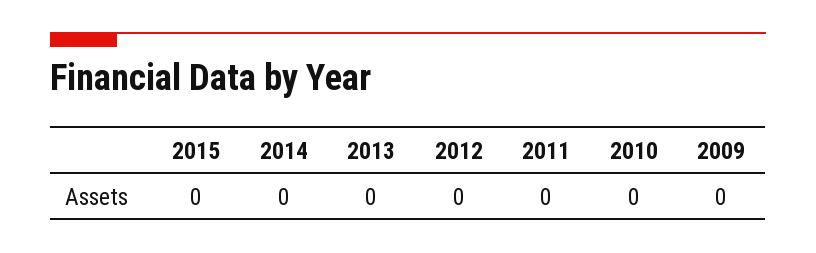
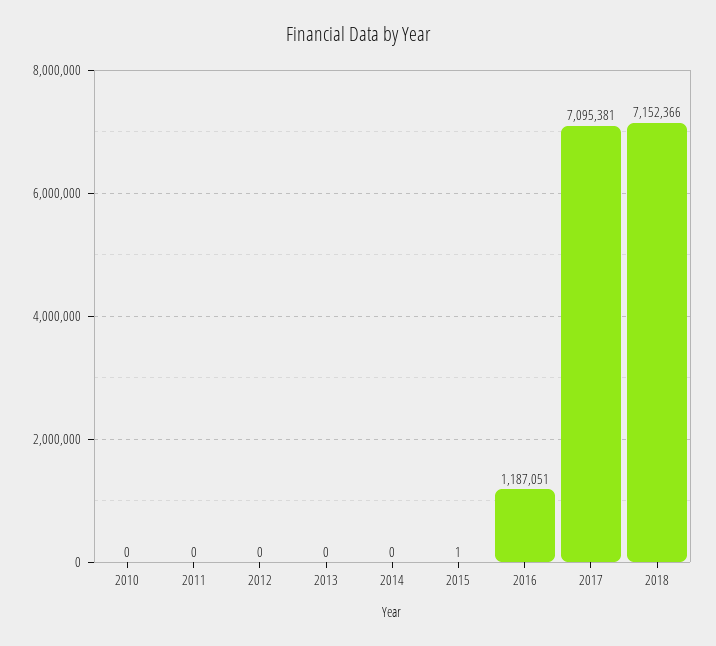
2015: 0 -> 1
2009: 0 -> none
2016: none -> 1187051
2017: none -> 7095381
2018: none -> 7152366

